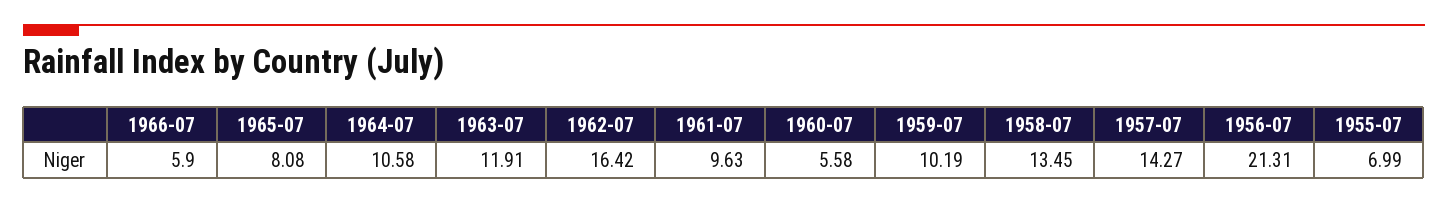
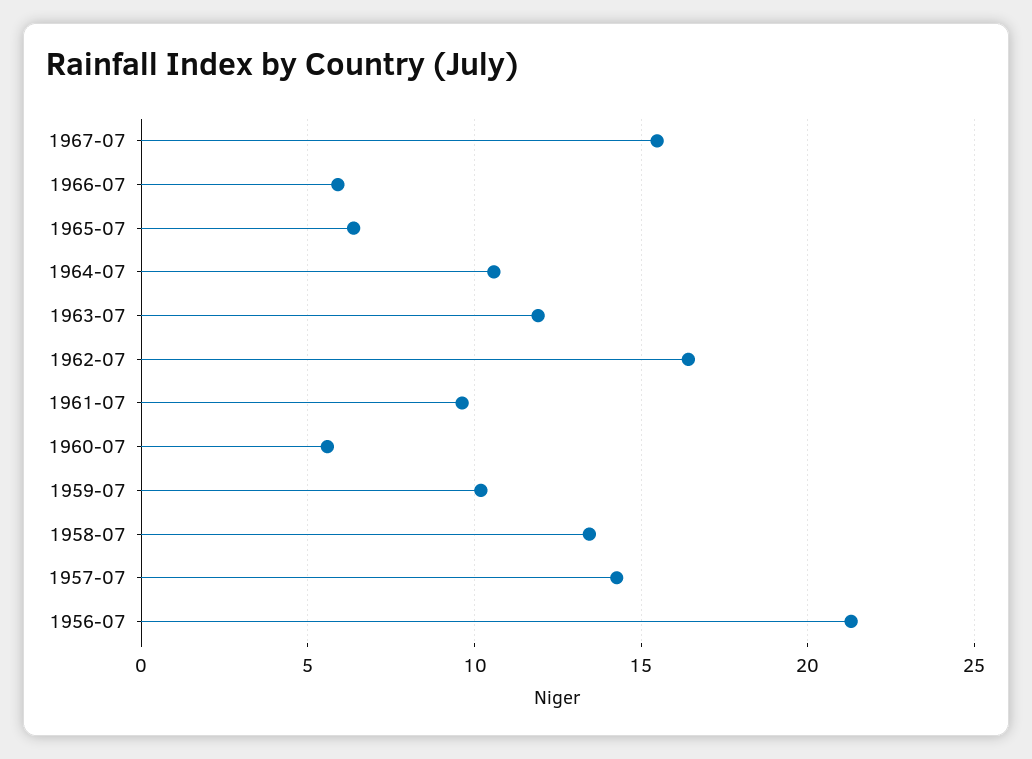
1965-07: 8.08 -> 6.5
1955-07: 6.99 -> none
1967-07: none -> 15.5

